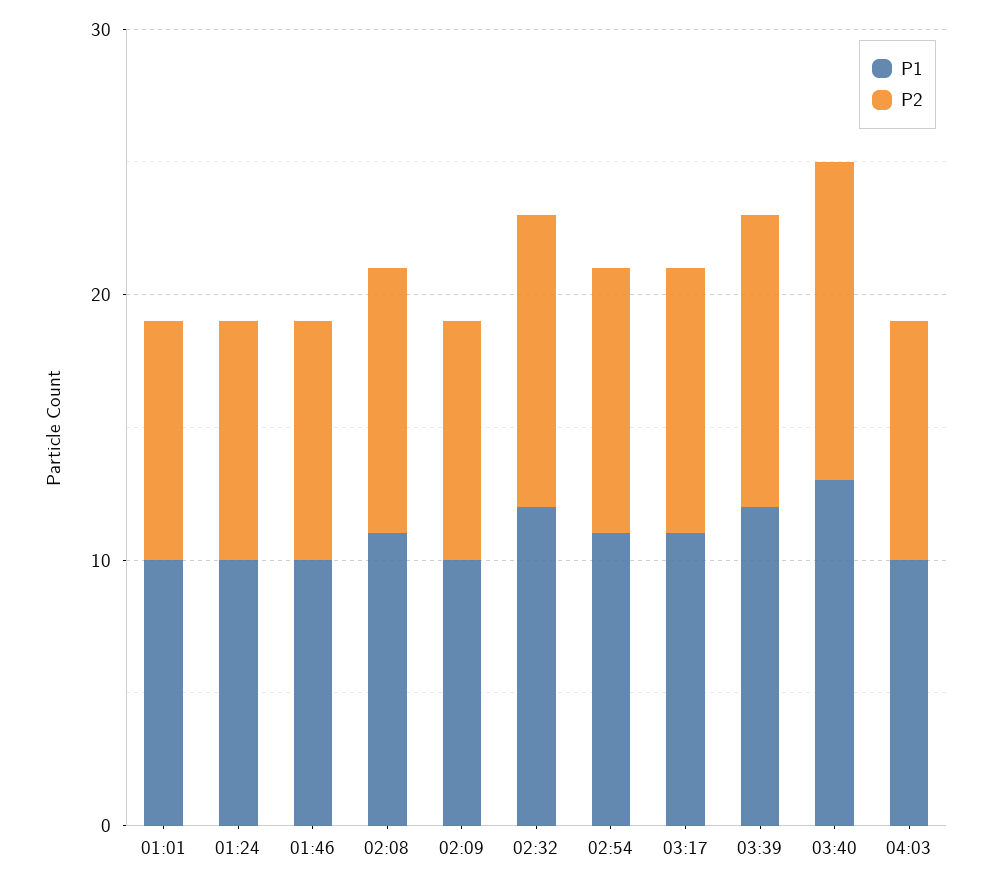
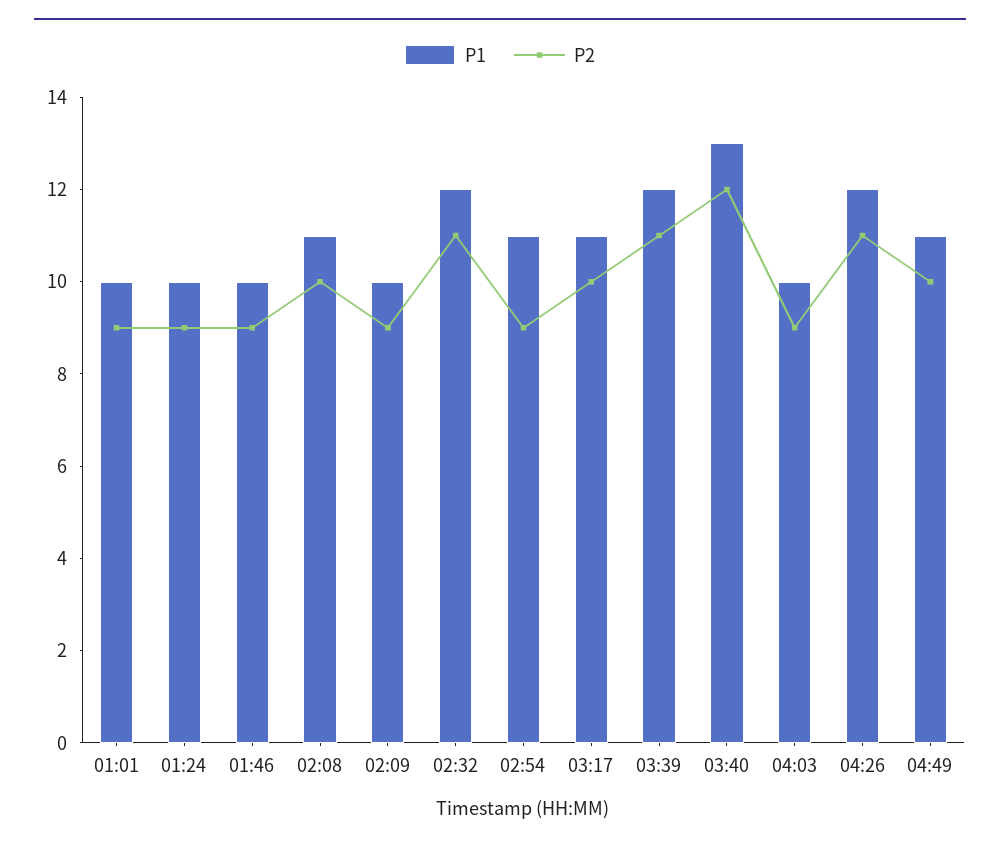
P2, 02:54: 10 -> 9
P1, 04:26: none -> 12
P2, 04:26: none -> 11
P1, 04:49: none -> 11
P2, 04:49: none -> 10

